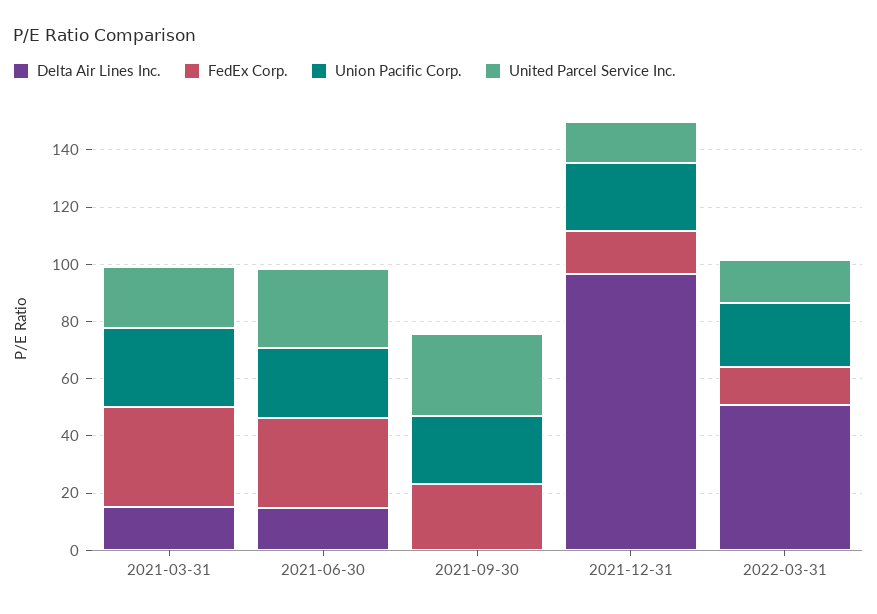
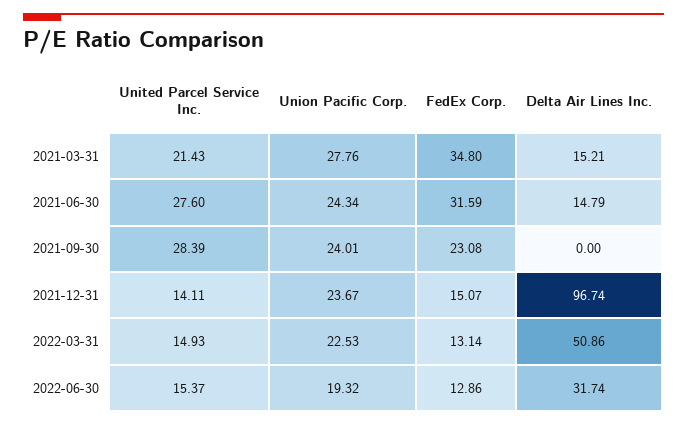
United Parcel Service Inc., 2022-06-30: none -> 15.37
Union Pacific Corp., 2022-06-30: none -> 19.32
FedEx Corp., 2022-06-30: none -> 12.86
Delta Air Lines Inc., 2022-06-30: none -> 31.74

